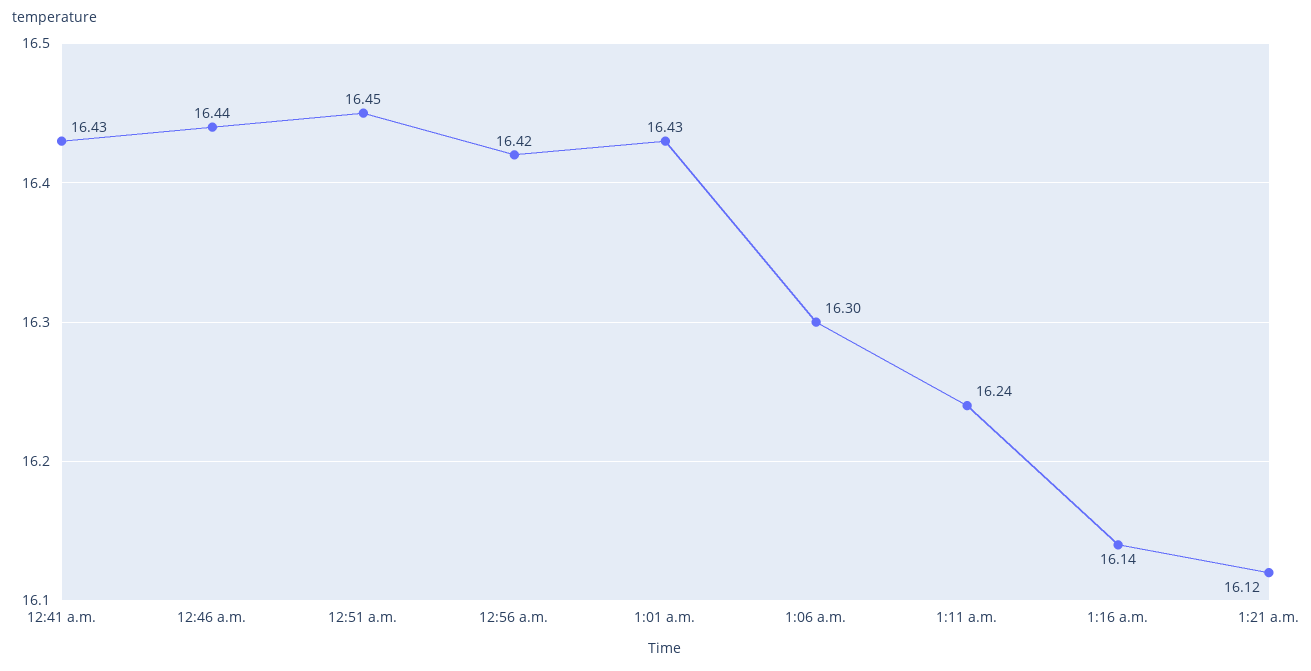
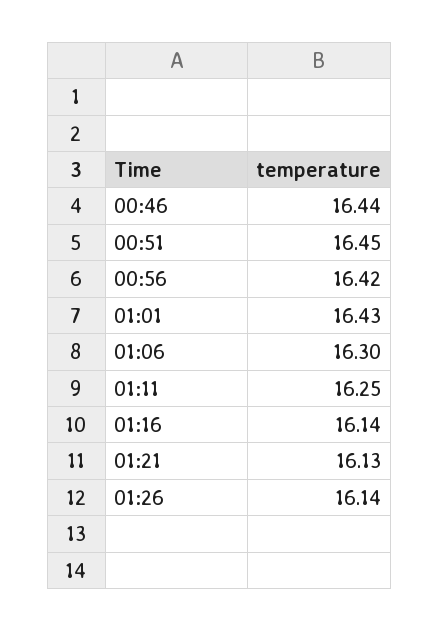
12:41 a.m.: 16.43 -> none
1:11 a.m.: 16.24 -> 16.25
1:21 a.m.: 16.12 -> 16.13
01:26: none -> 16.14

